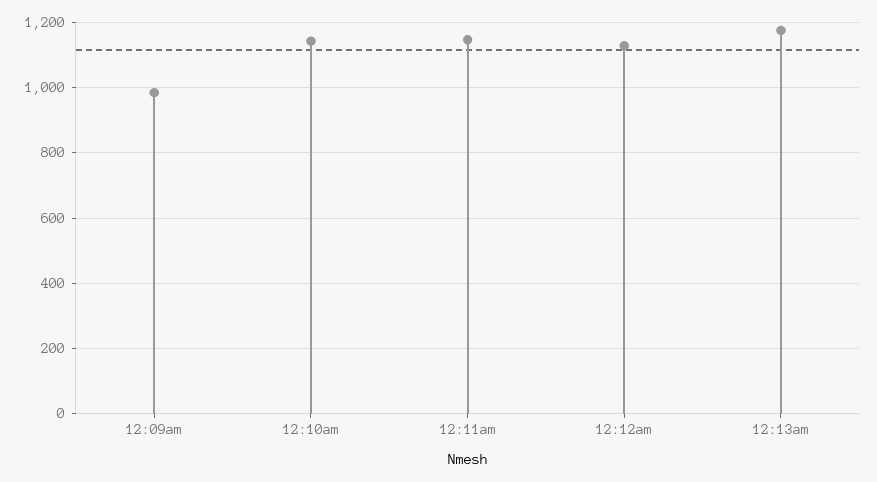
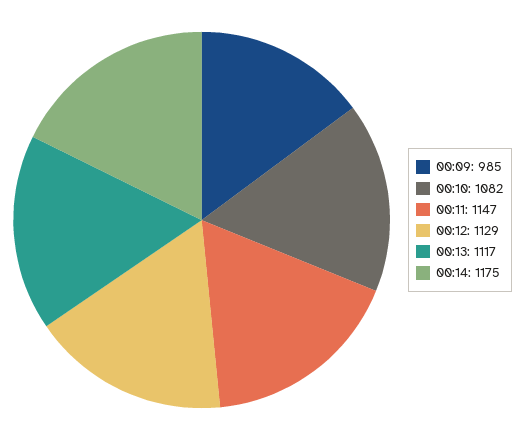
12:10am: 1140 -> 1082
12:13am: 1180 -> 1117
00:14: none -> 1175

